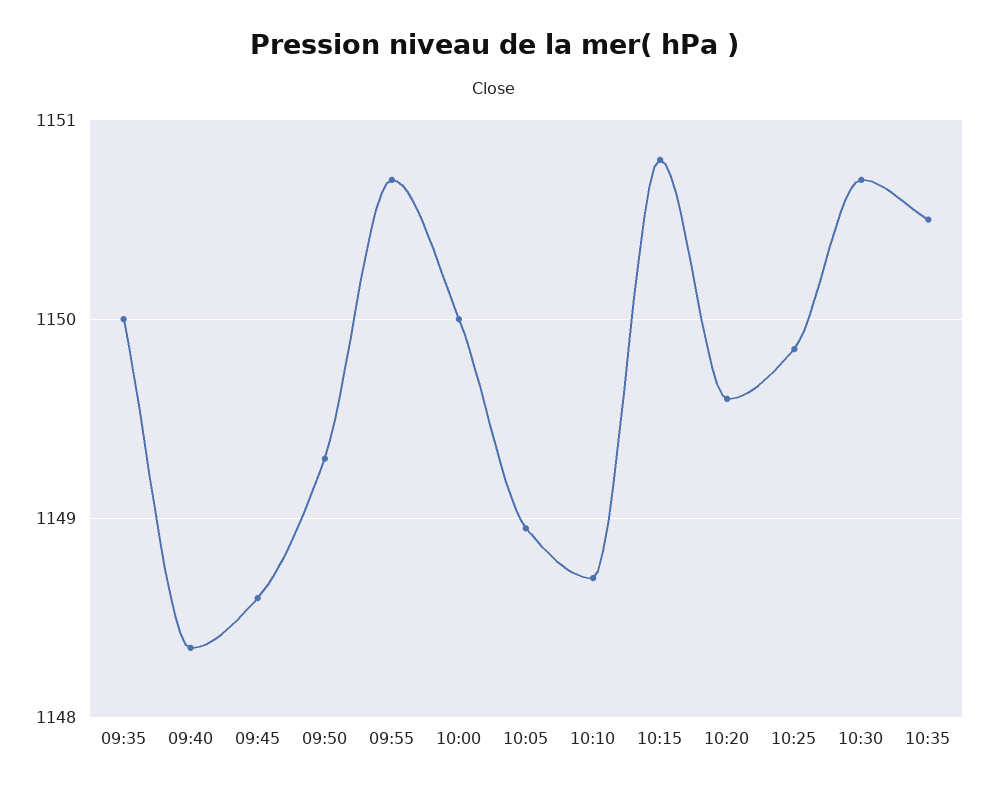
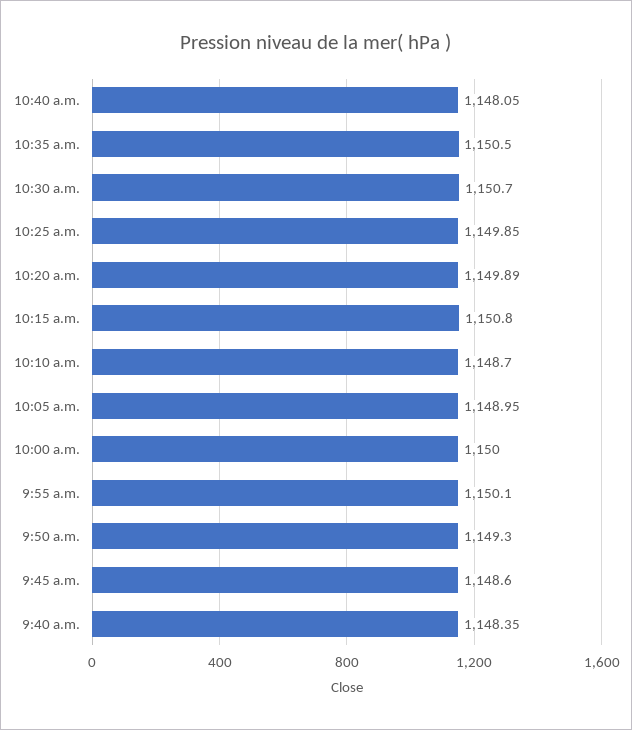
09:35: 1150 -> none
09:55: 1150.7 -> 1150.1
10:20: 1149.6 -> 1149.89
10:40 a.m.: none -> 1148.05

